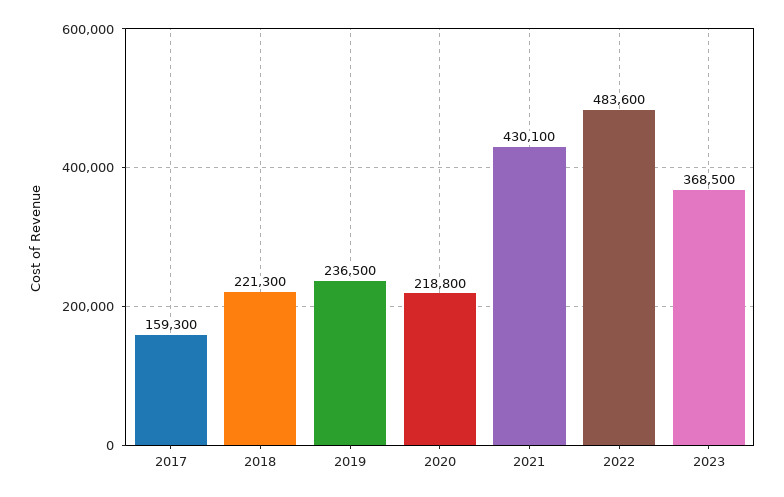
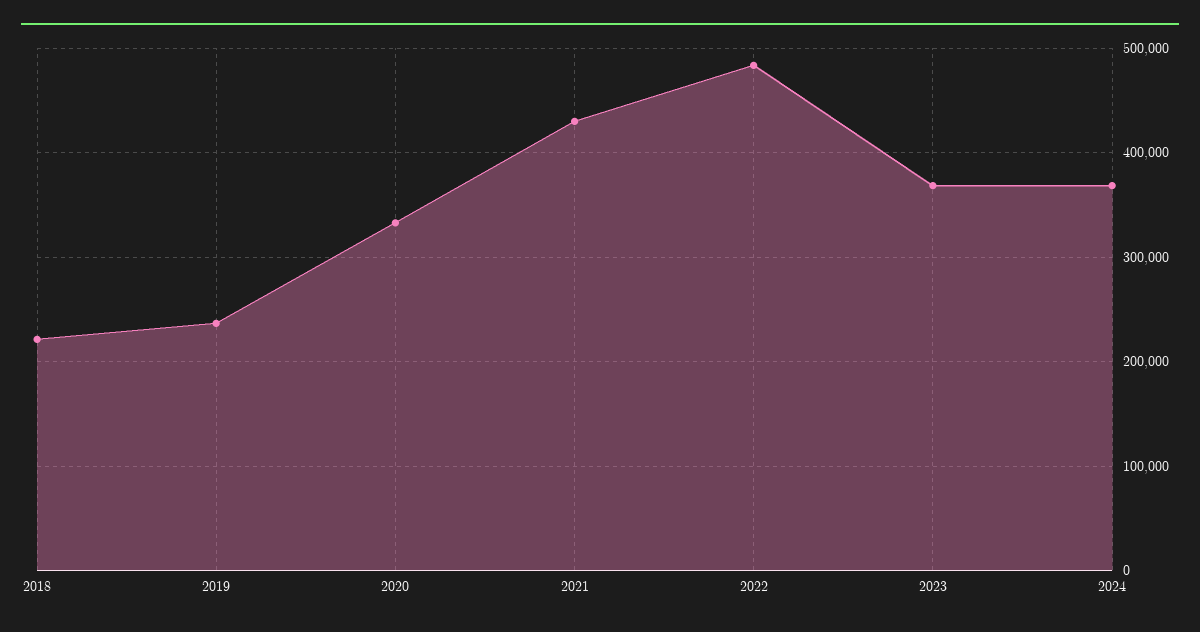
2017: 159300 -> none
2020: 218800 -> 330000
2024: none -> 370000

